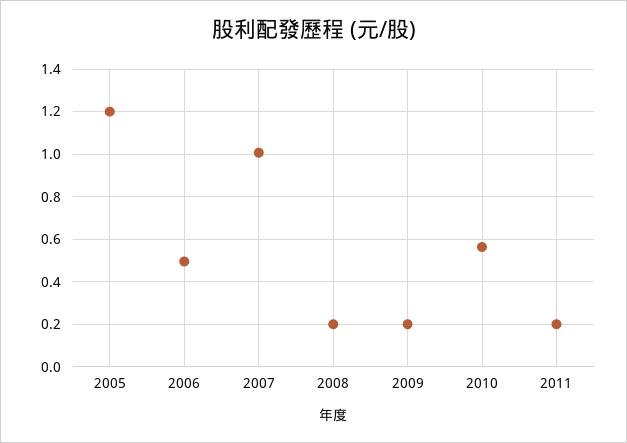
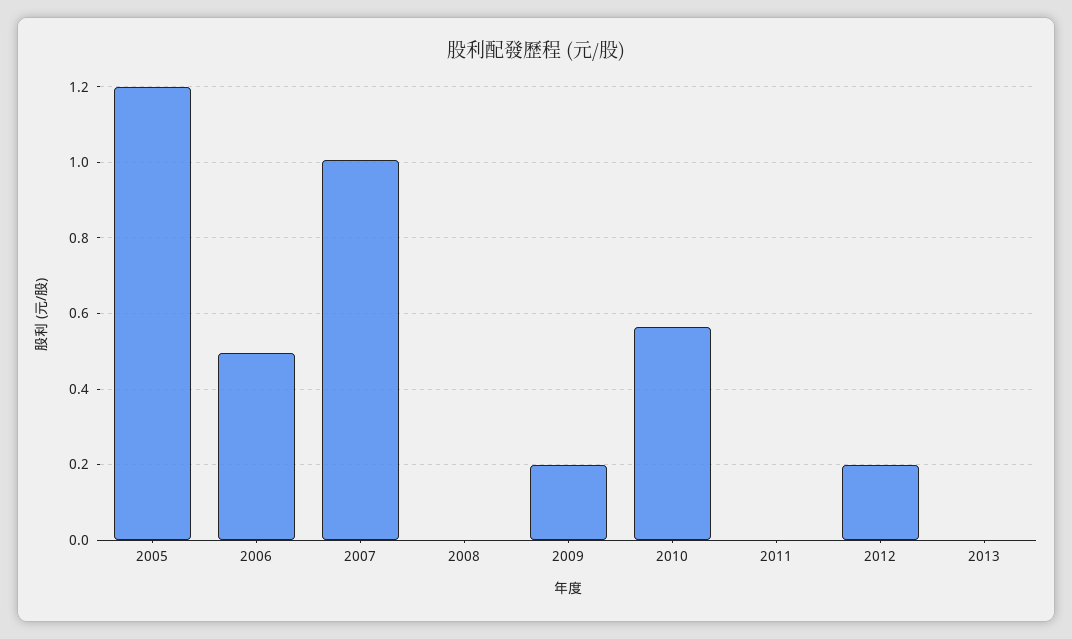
2008: 0.2 -> 0
2011: 0.2 -> 0
2012: none -> 0.2
2013: none -> 0

